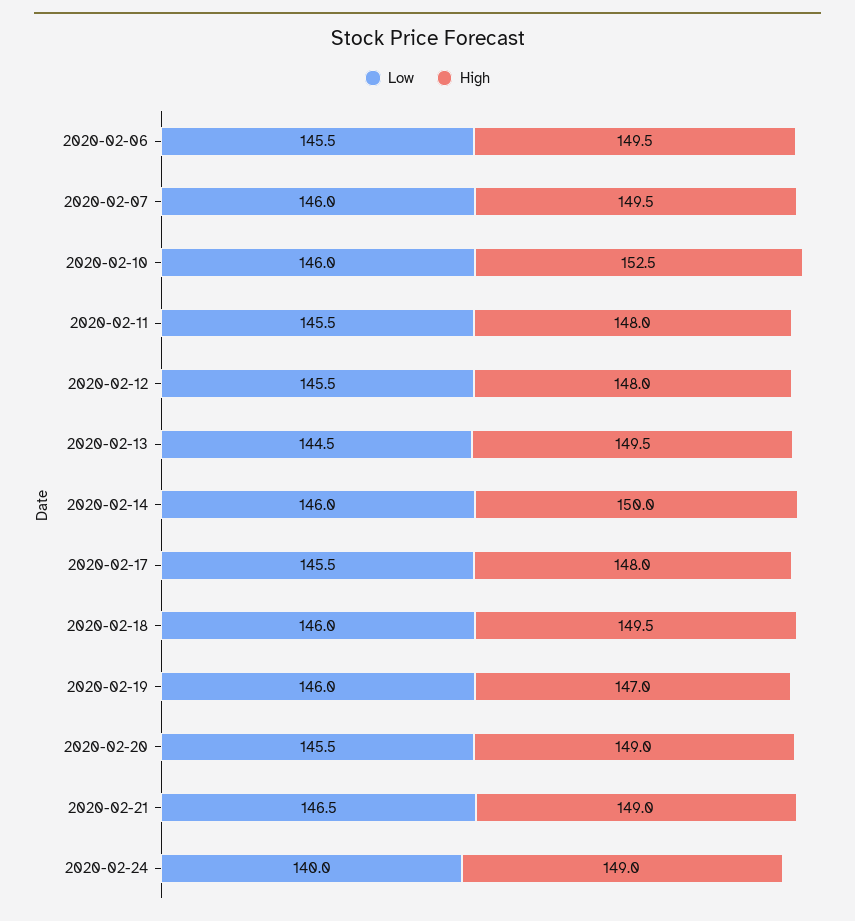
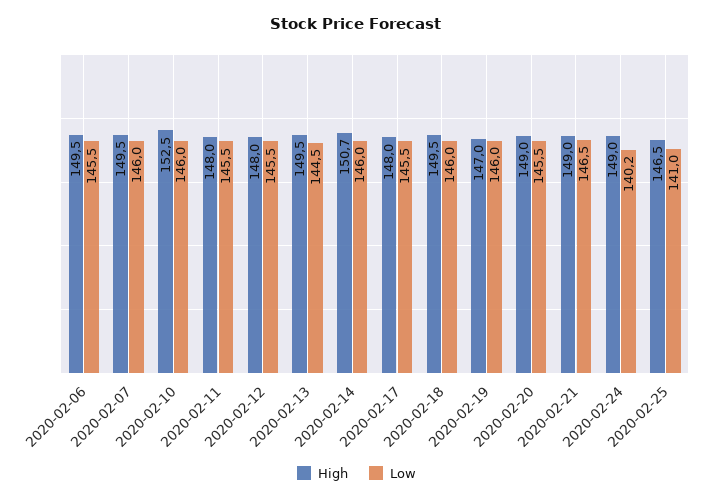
High, 2020-02-14: 150 -> 150.7
Low, 2020-02-24: 140 -> 140.2
High, 2020-02-25: none -> 146.5
Low, 2020-02-25: none -> 141

